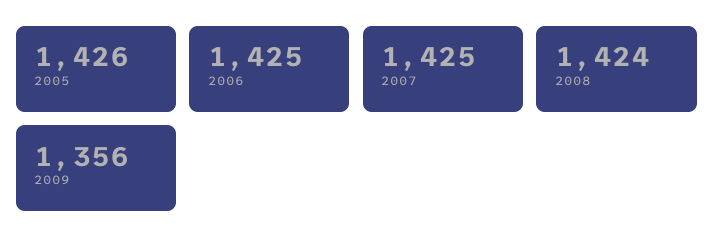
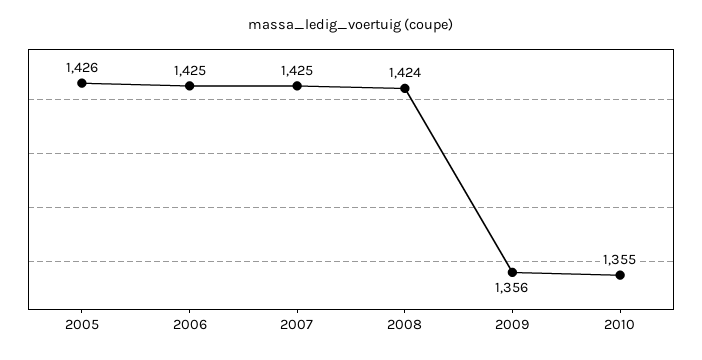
2010: none -> 1355

